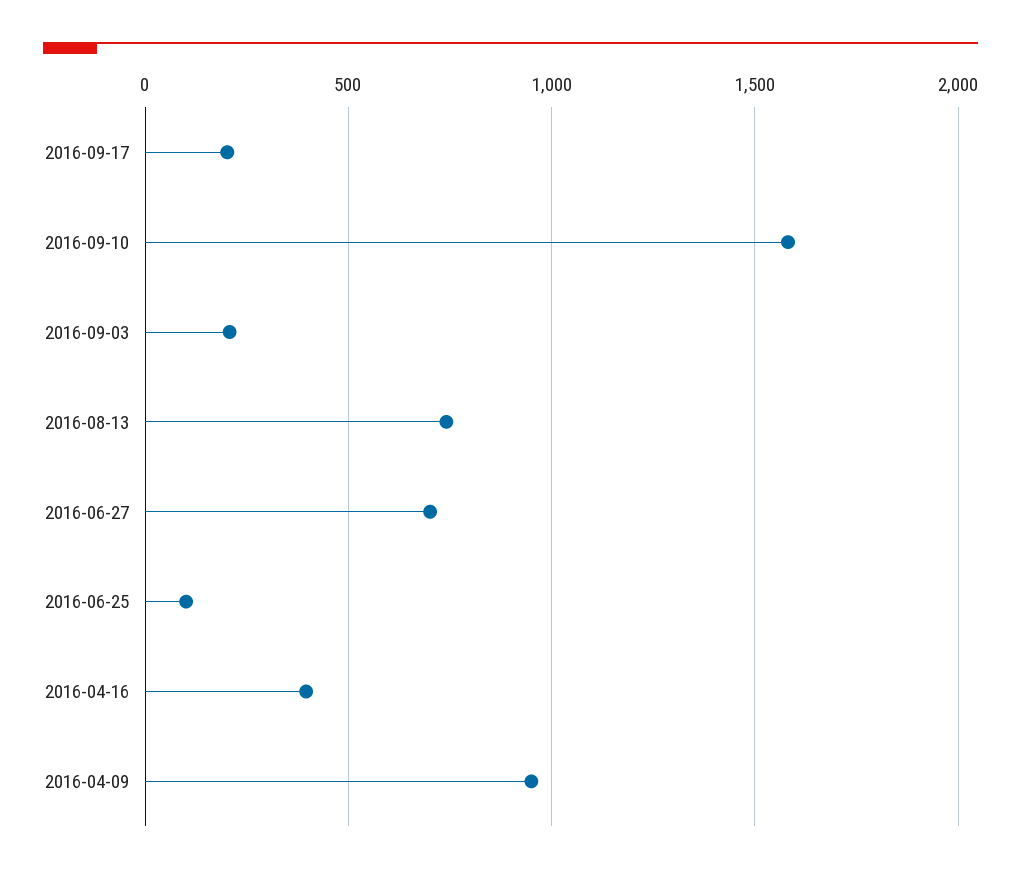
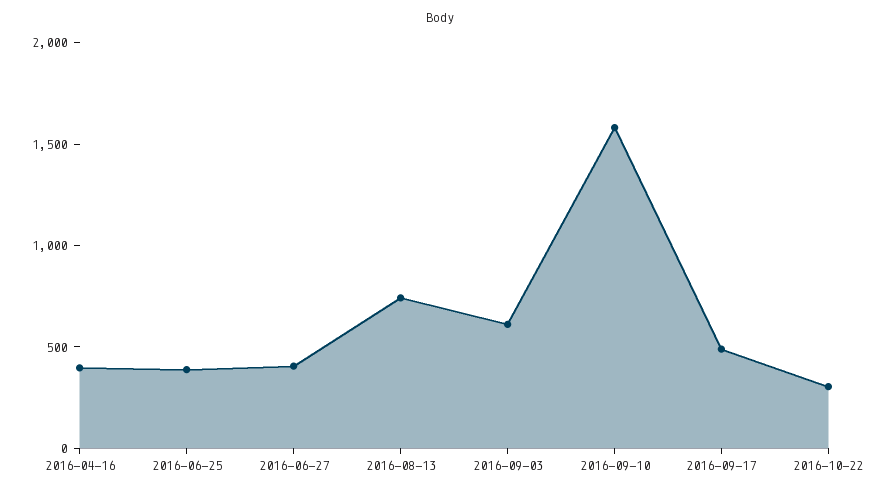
2016-09-17: 200 -> 500
2016-09-03: 200 -> 600
2016-06-27: 700 -> 400
2016-06-25: 100 -> 400
2016-04-09: 950 -> none
2016-10-22: none -> 300

